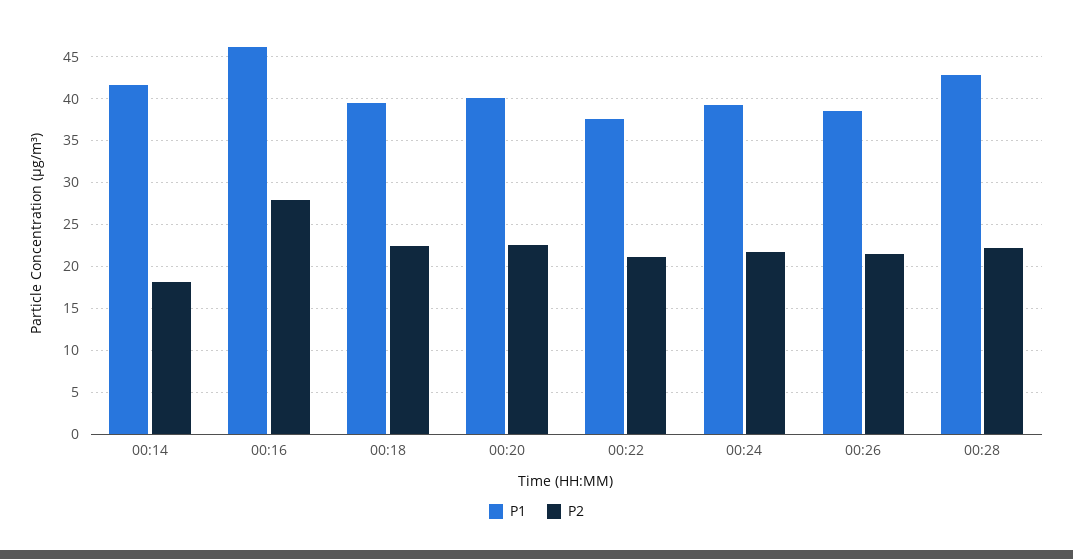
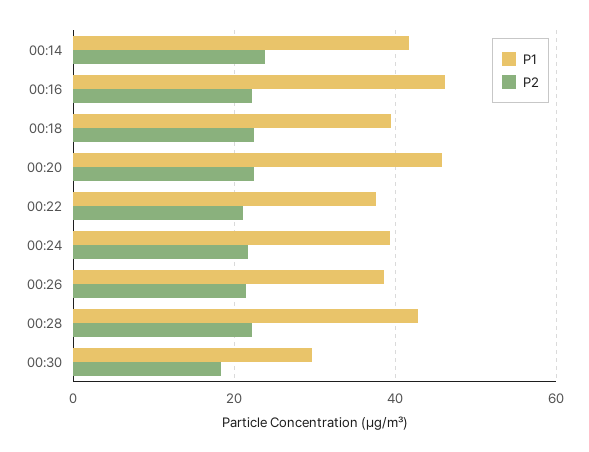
P2, 00:14: 18 -> 24
P2, 00:16: 28 -> 22
P1, 00:20: 40 -> 46
P1, 00:30: none -> 30
P2, 00:30: none -> 18

